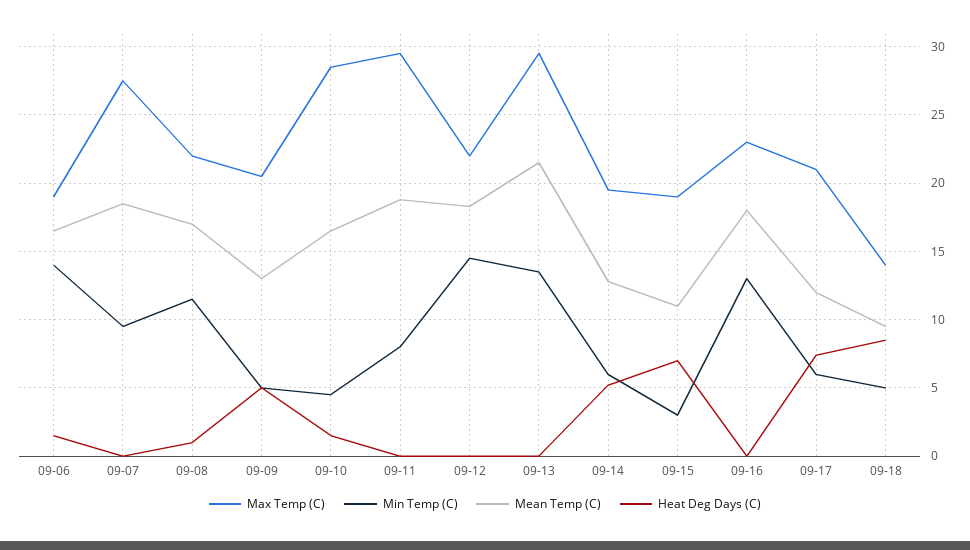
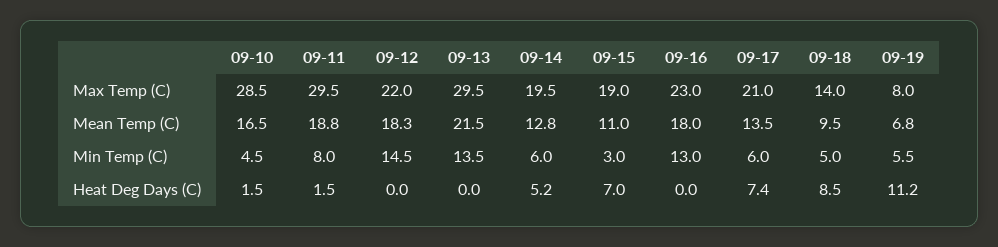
Max Temp (C), 09-06: 19 -> none
Min Temp (C), 09-06: 14 -> none
Mean Temp (C), 09-06: 16.5 -> none
Heat Deg Days (C), 09-06: 1.5 -> none
Max Temp (C), 09-07: 27.5 -> none
Min Temp (C), 09-07: 9.5 -> none
Mean Temp (C), 09-07: 18.5 -> none
Heat Deg Days (C), 09-07: 0 -> none
Max Temp (C), 09-08: 22 -> none
Min Temp (C), 09-08: 11.5 -> none
Mean Temp (C), 09-08: 17 -> none
Heat Deg Days (C), 09-08: 1 -> none
Max Temp (C), 09-09: 20.5 -> none
Min Temp (C), 09-09: 5 -> none
Mean Temp (C), 09-09: 13 -> none
Heat Deg Days (C), 09-09: 5 -> none
Heat Deg Days (C), 09-11: 0 -> 1.5
Mean Temp (C), 09-17: 12 -> 13.5
Max Temp (C), 09-19: none -> 8
Mean Temp (C), 09-19: none -> 6.8
Min Temp (C), 09-19: none -> 5.5
Heat Deg Days (C), 09-19: none -> 11.2

